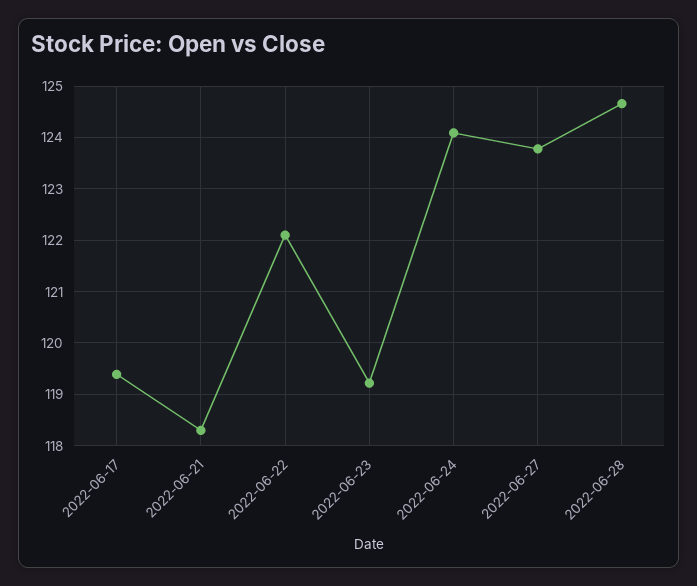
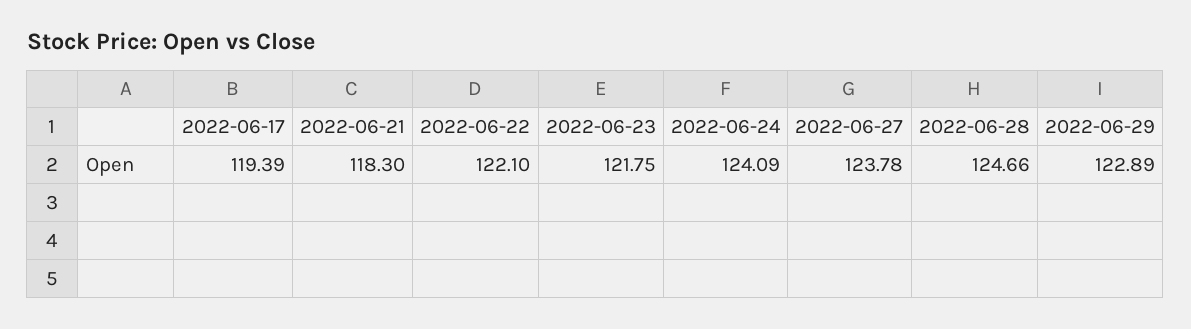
2022-06-23: 119.2 -> 121.75
2022-06-29: none -> 122.89

